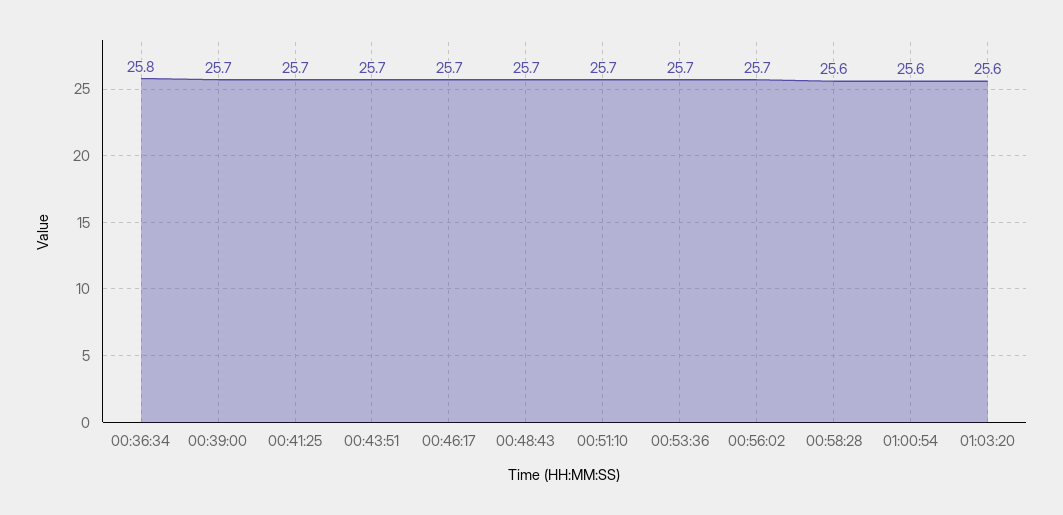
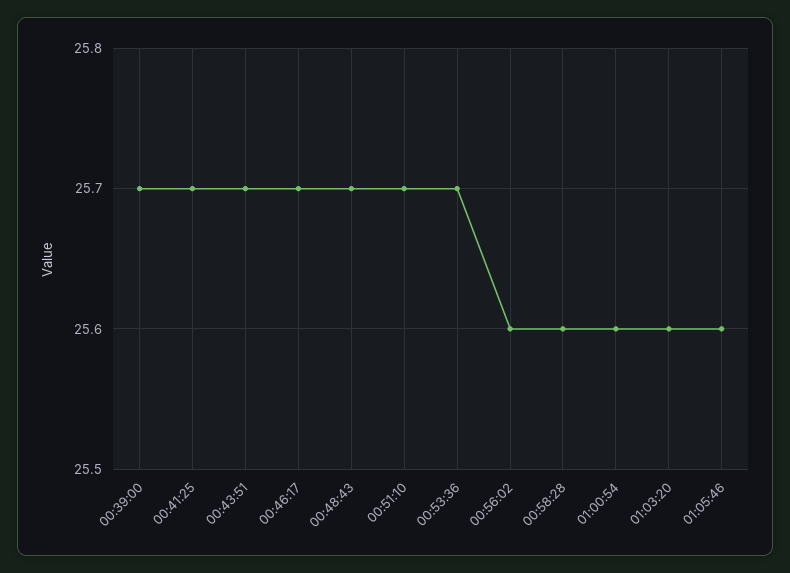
00:36:34: 25.8 -> none
00:56:02: 25.7 -> 25.6
01:05:46: none -> 25.6

